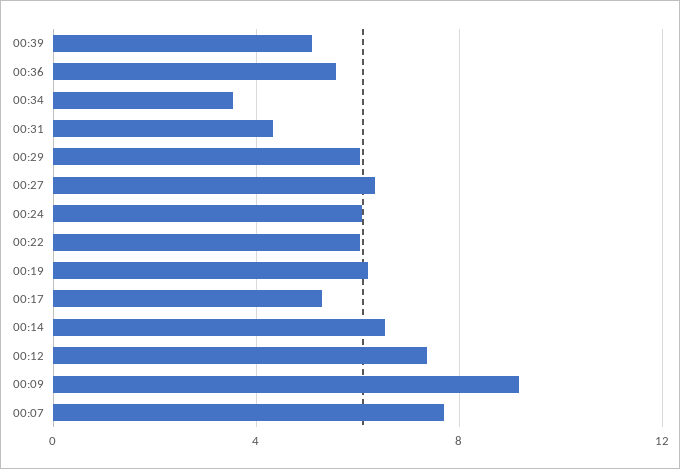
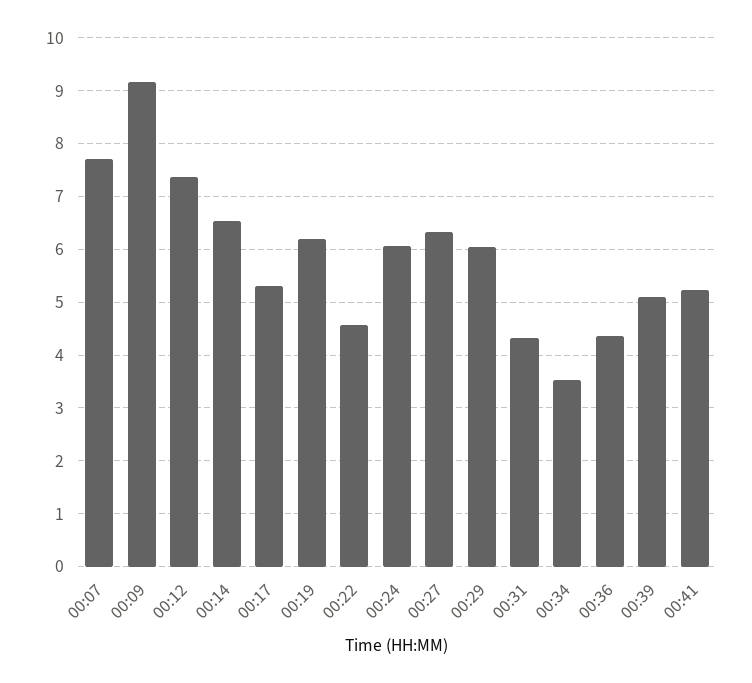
00:36: 5.5 -> 4.4
00:22: 6 -> 4.6
00:41: none -> 5.2

